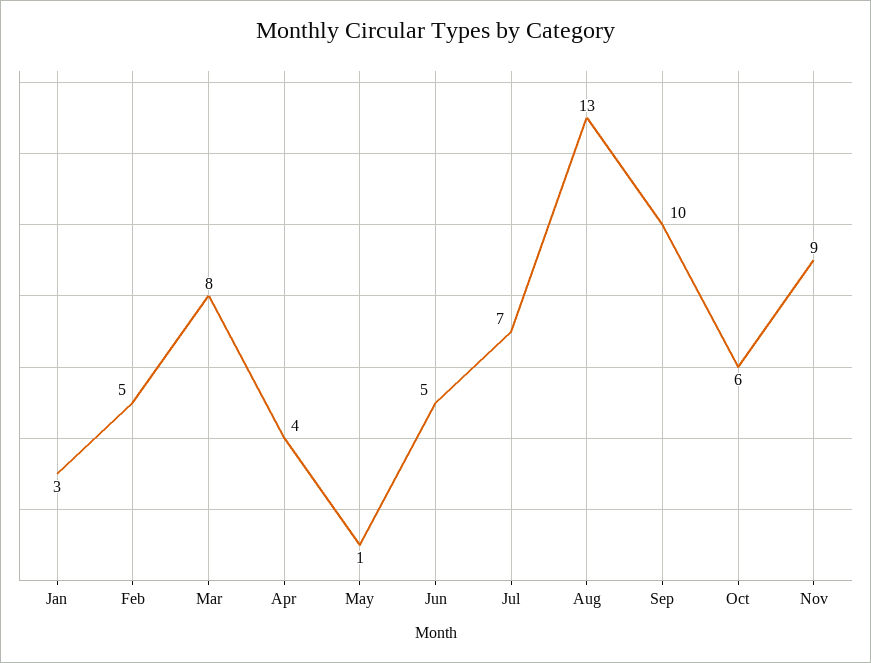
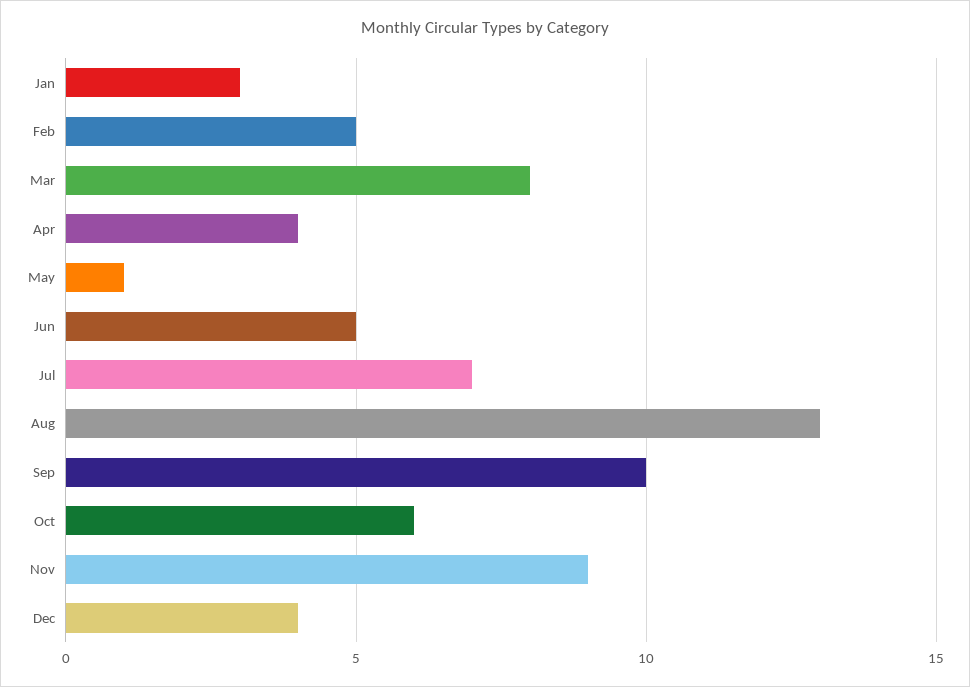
Dec: none -> 4

